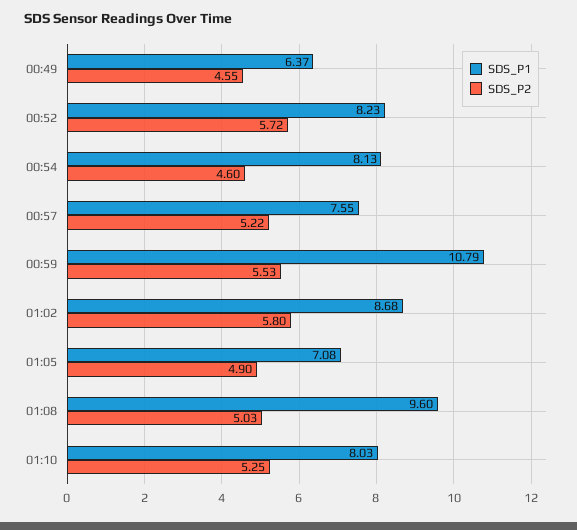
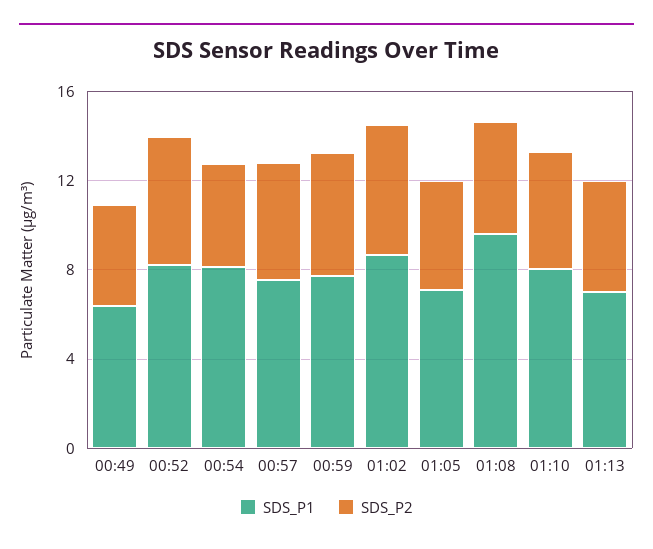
SDS_P1, 00:59: 10.79 -> 8
SDS_P1, 01:13: none -> 7
SDS_P2, 01:13: none -> 5

